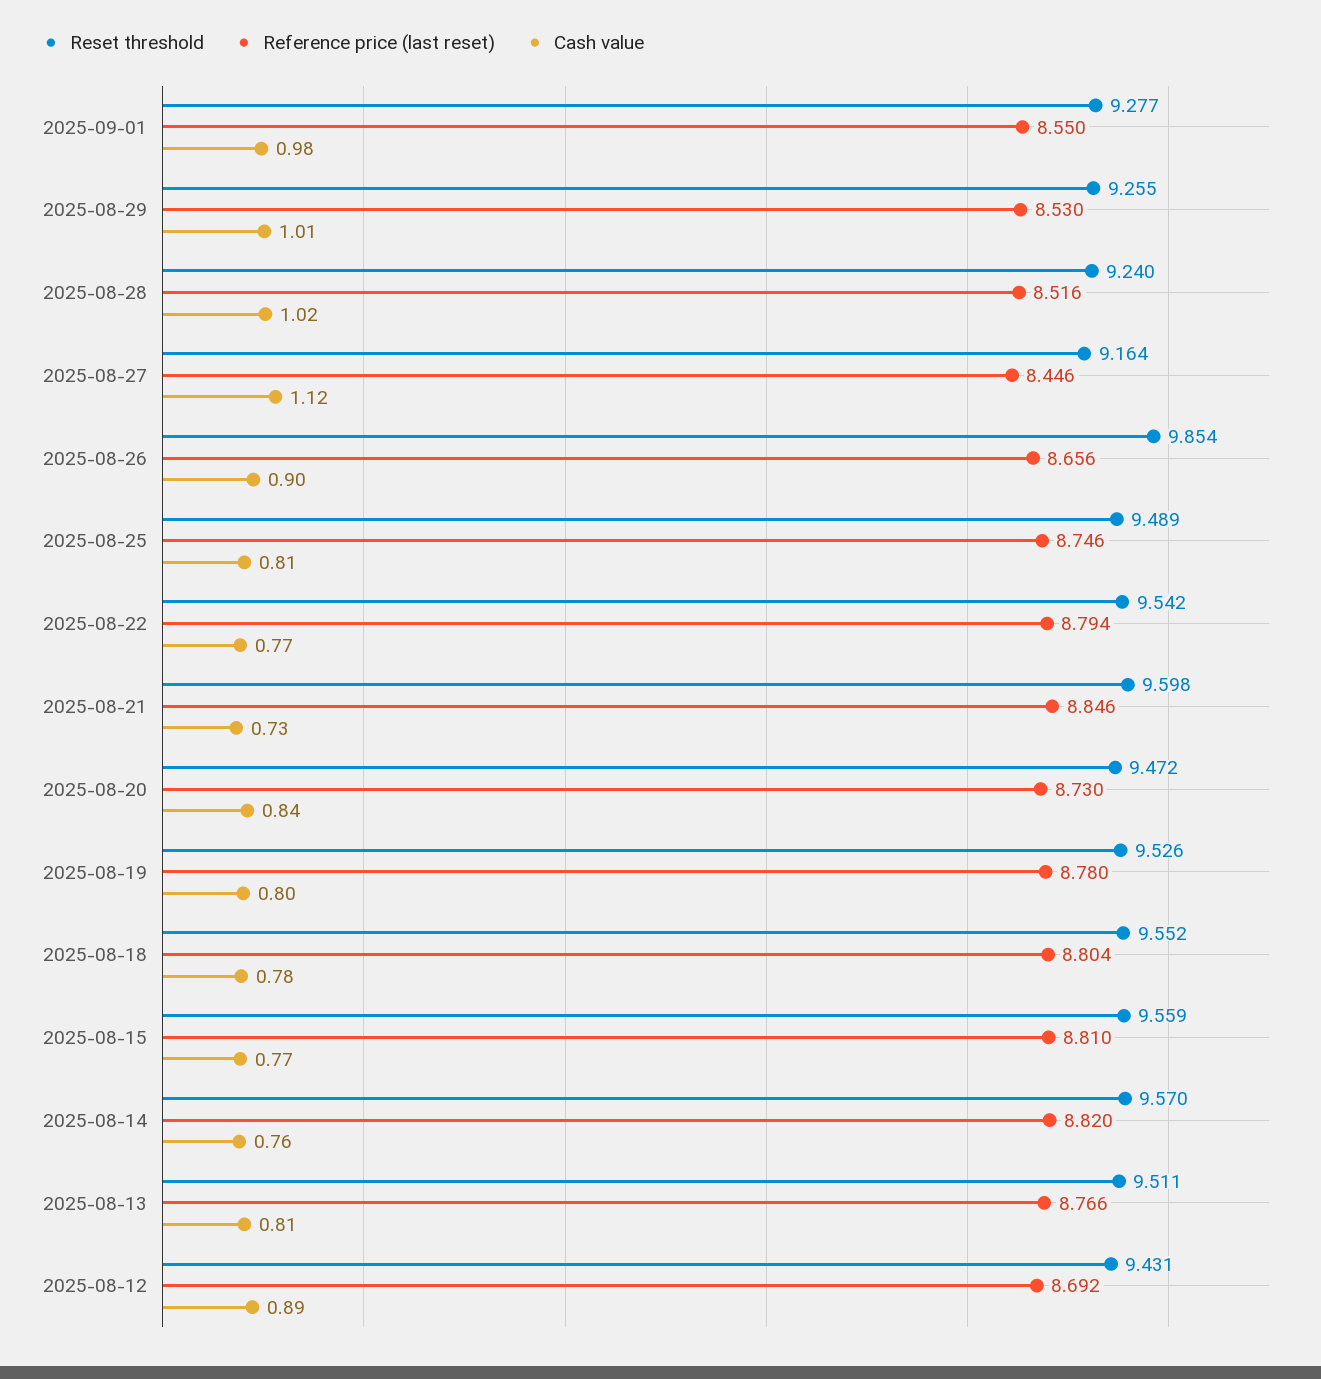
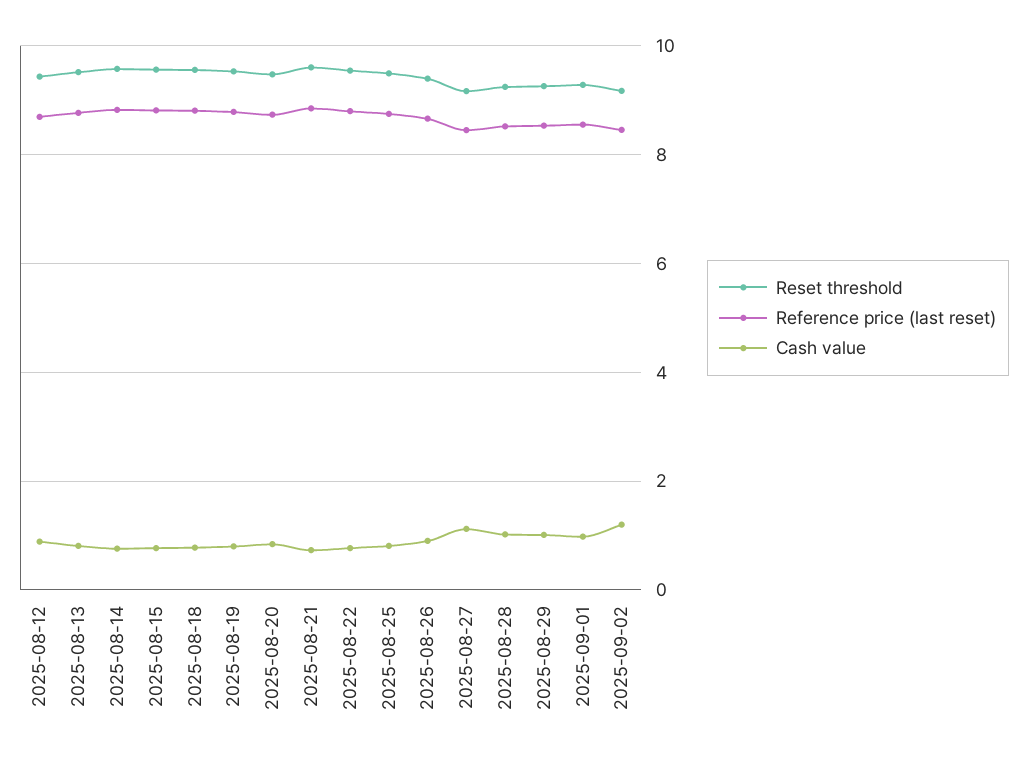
Reset threshold, 2025-08-26: 9.854 -> 9.4
Reset threshold, 2025-09-02: none -> 9.2
Reference price (last reset), 2025-09-02: none -> 8.4
Cash value, 2025-09-02: none -> 1.2

